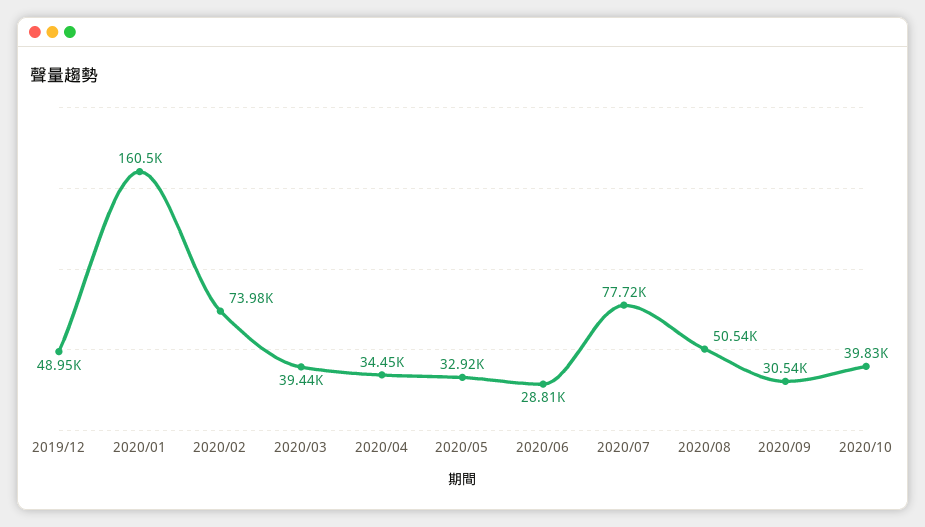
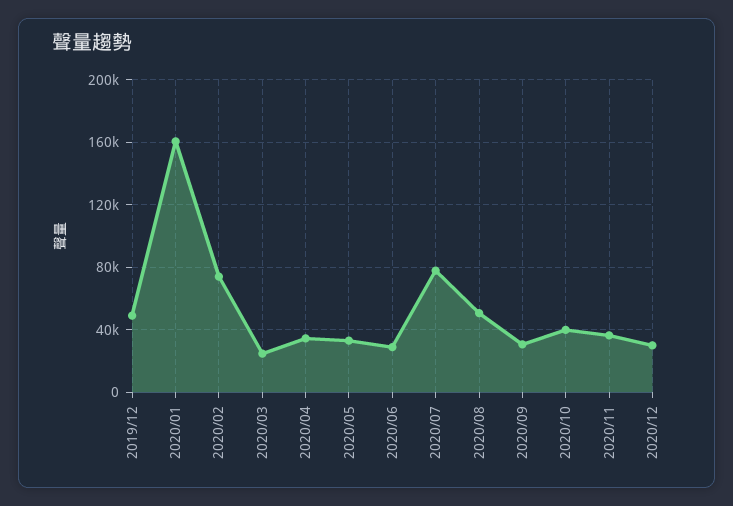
2020/03: 39440 -> 25000
2020/11: none -> 35000
2020/12: none -> 30000

